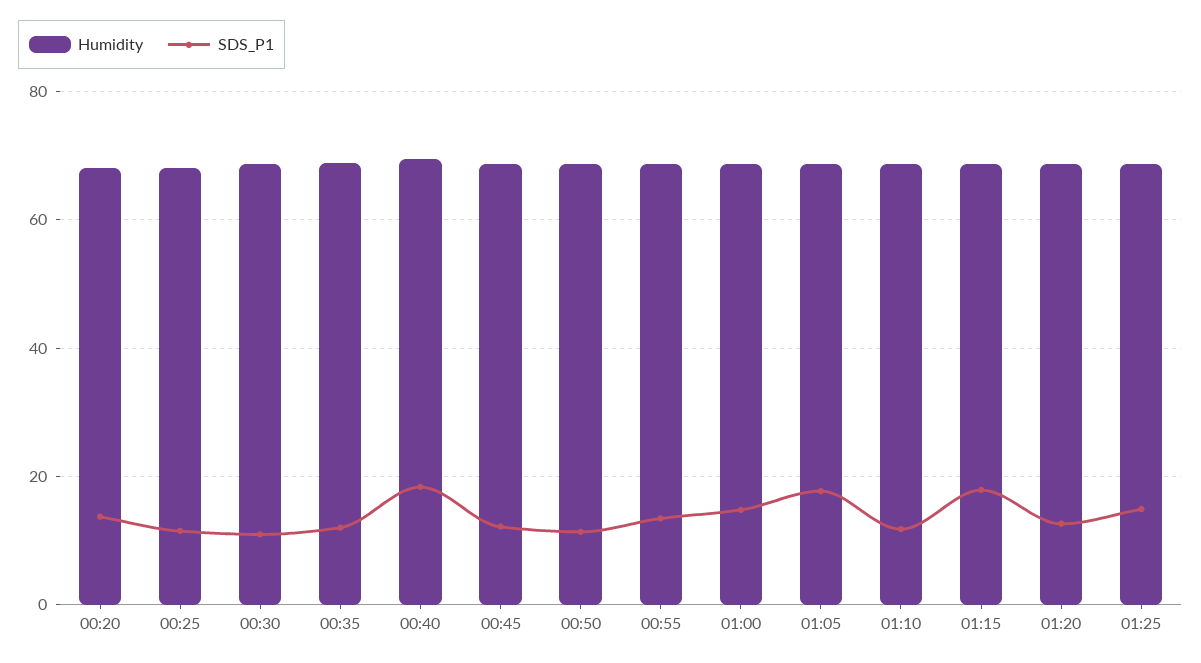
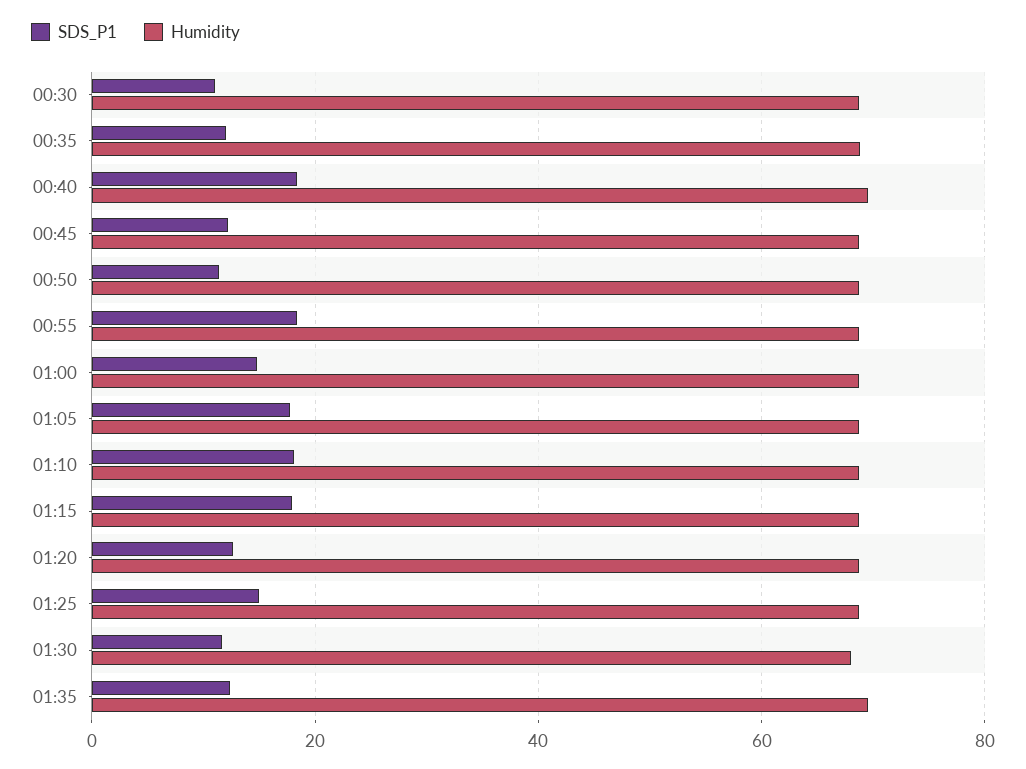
Humidity, 00:20: 68 -> none
SDS_P1, 00:20: 14 -> none
Humidity, 00:25: 68 -> none
SDS_P1, 00:25: 12 -> none
SDS_P1, 00:55: 14 -> 18
SDS_P1, 01:10: 12 -> 18
SDS_P1, 01:30: none -> 12
Humidity, 01:30: none -> 68
SDS_P1, 01:35: none -> 12
Humidity, 01:35: none -> 70

